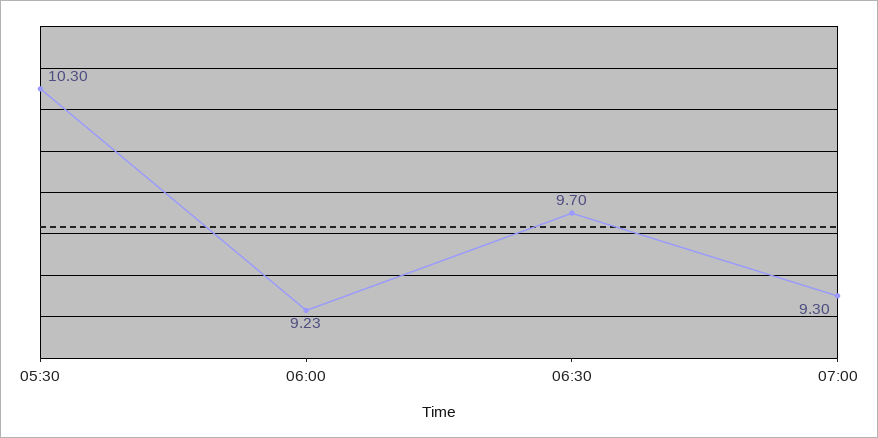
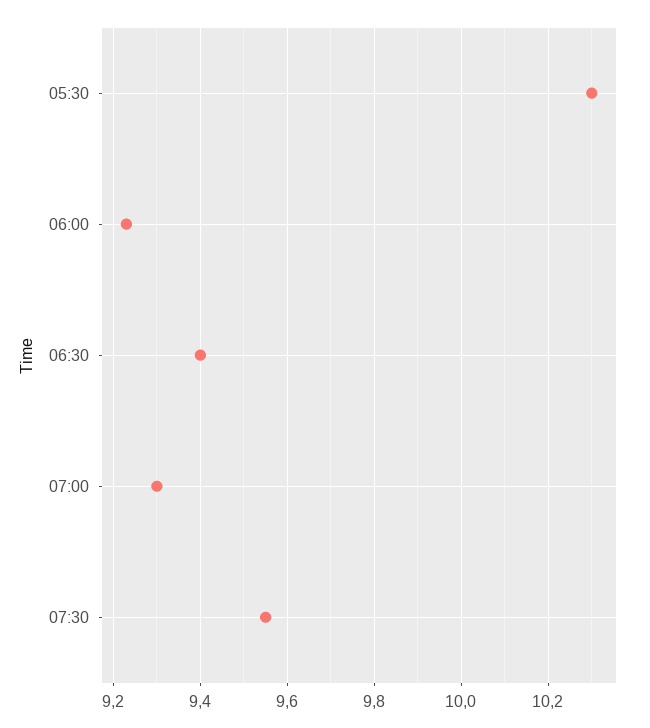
06:30: 9.7 -> 9.4
07:30: none -> 9.55

